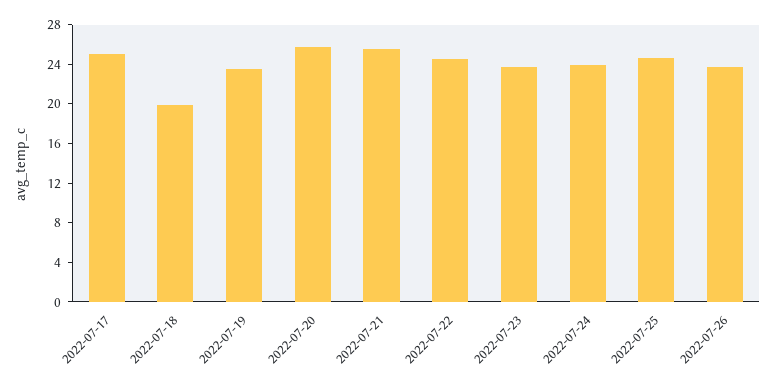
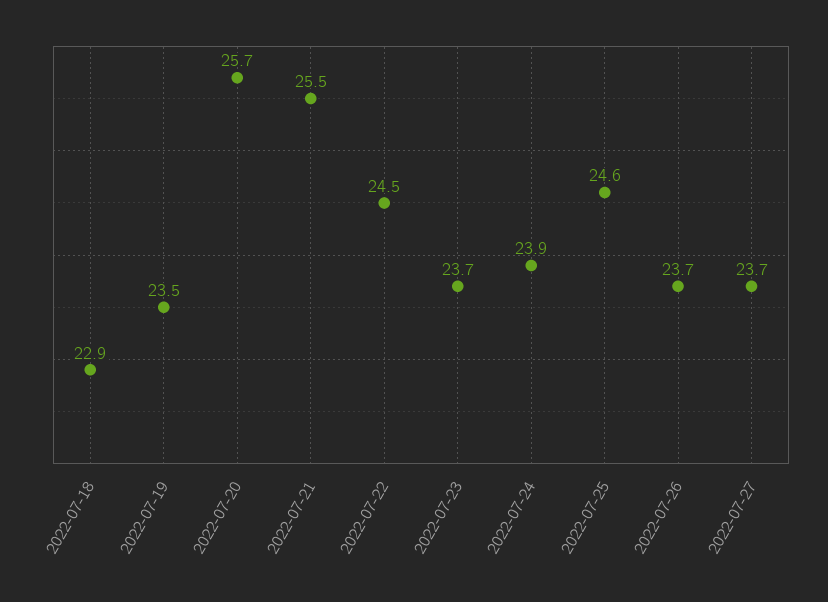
2022-07-17: 25 -> none
2022-07-18: 20 -> 22.9
2022-07-27: none -> 23.7

